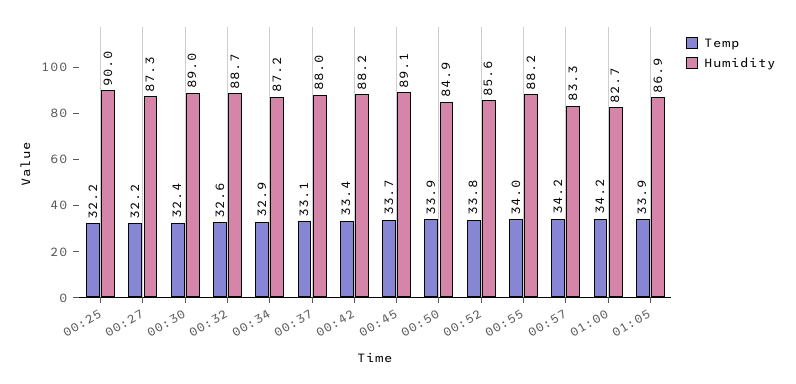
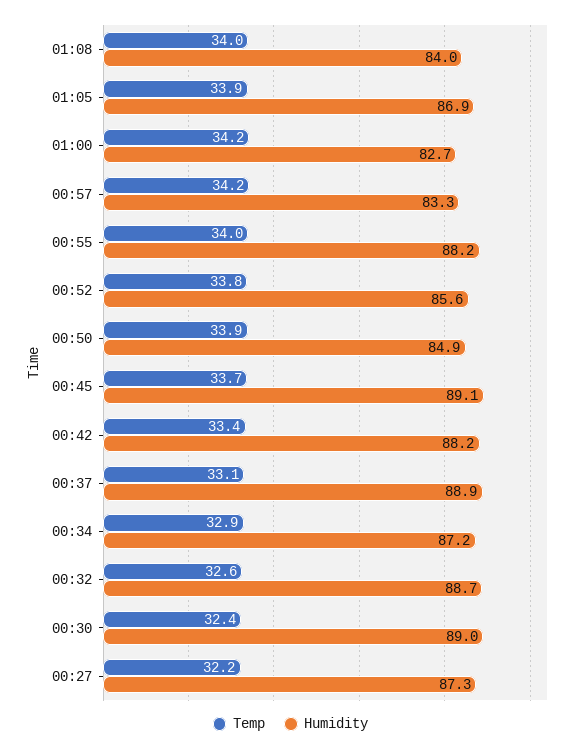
Temp, 00:25: 32.2 -> none
Humidity, 00:25: 90 -> none
Humidity, 00:37: 88 -> 88.9
Temp, 01:08: none -> 34
Humidity, 01:08: none -> 84

